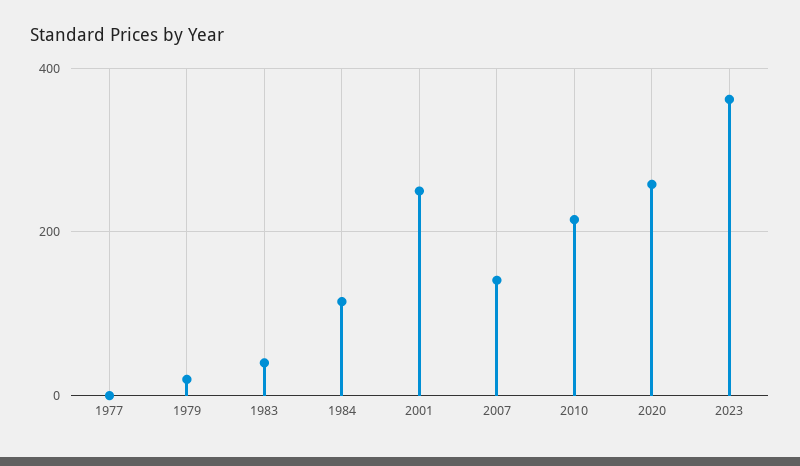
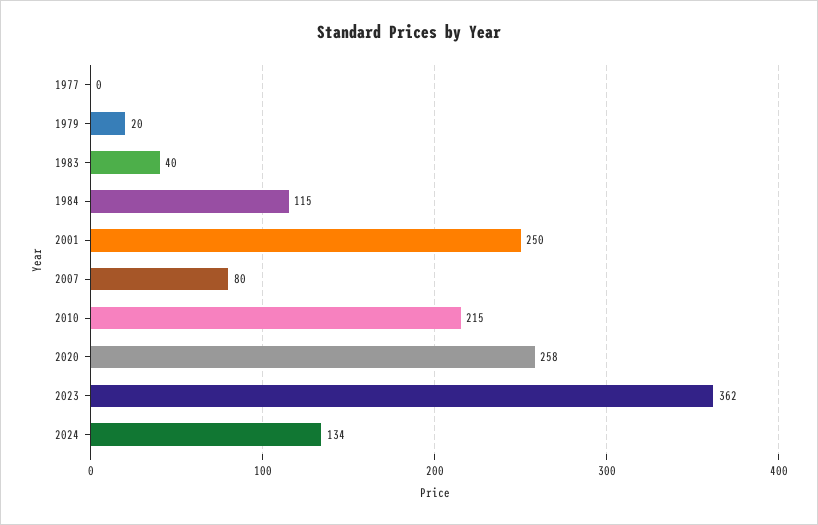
2007: 140 -> 80
2024: none -> 134

